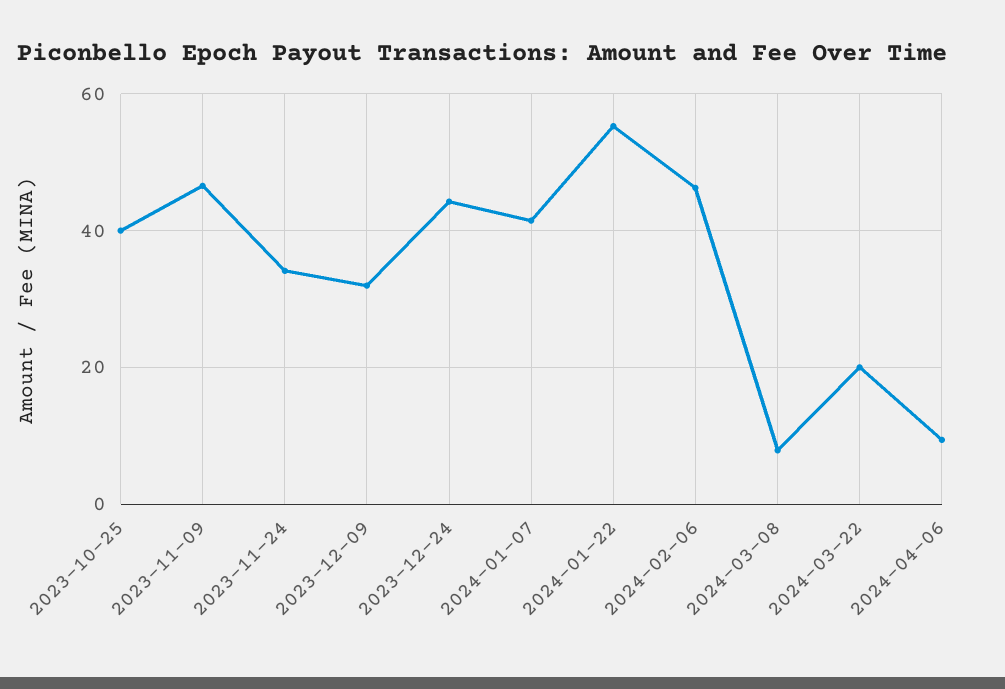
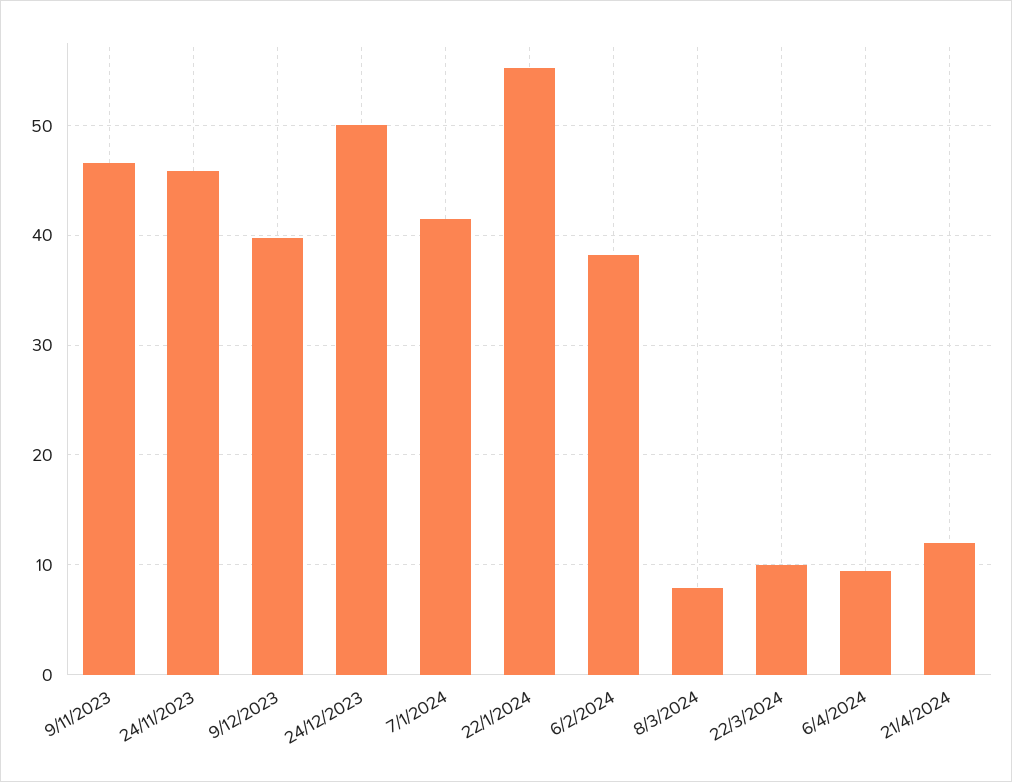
2023-10-25: 40 -> none
2023-11-24: 34 -> 46
2023-12-09: 32 -> 40
2023-12-24: 44 -> 50
2024-02-06: 46 -> 38
2024-03-22: 20 -> 10
21/4/2024: none -> 12

